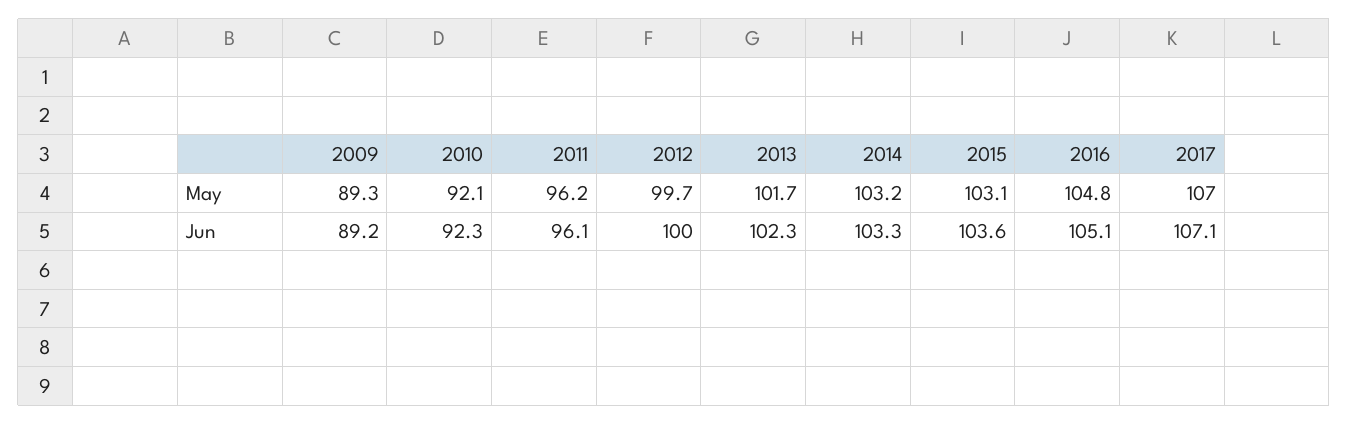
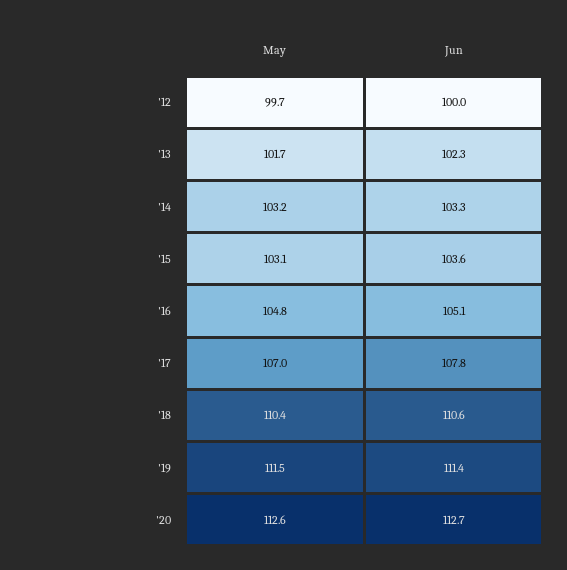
2009, May: 89.3 -> none
2010, May: 92.1 -> none
2011, May: 96.2 -> none
2009, Jun: 89.2 -> none
2010, Jun: 92.3 -> none
2011, Jun: 96.1 -> none
2017, Jun: 107.1 -> 107.8
'18, May: none -> 110.4
'18, Jun: none -> 110.6
'19, May: none -> 111.5
'19, Jun: none -> 111.4
'20, May: none -> 112.6
'20, Jun: none -> 112.7

